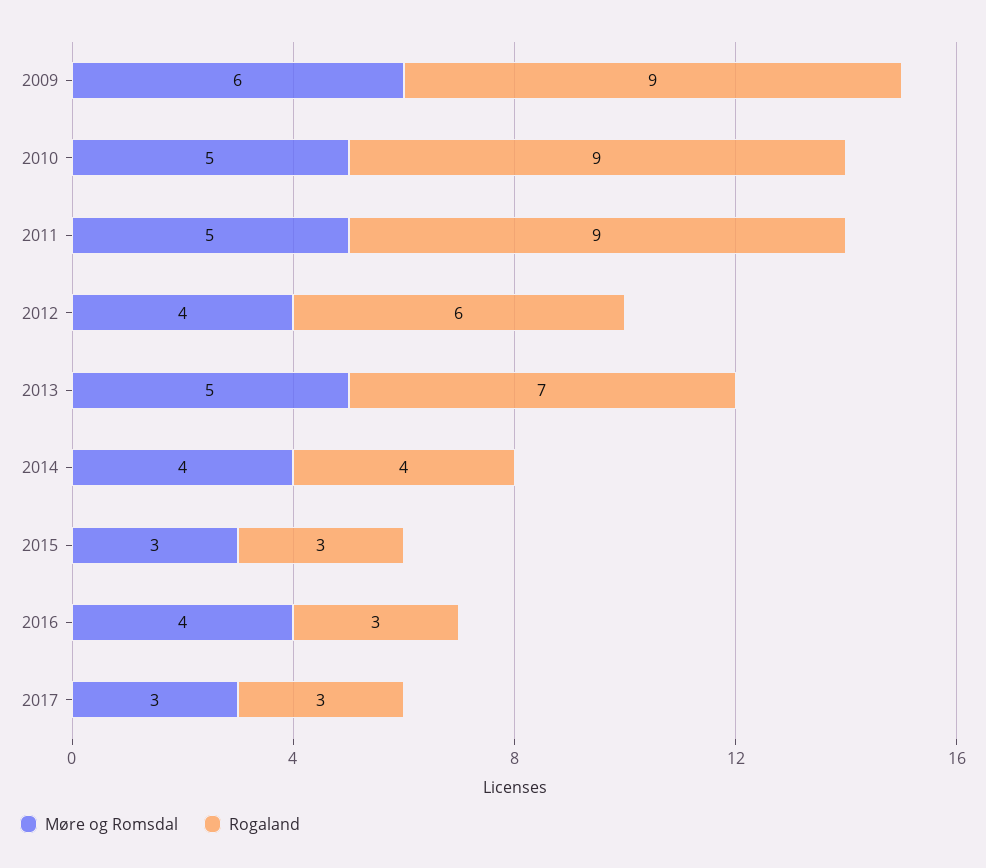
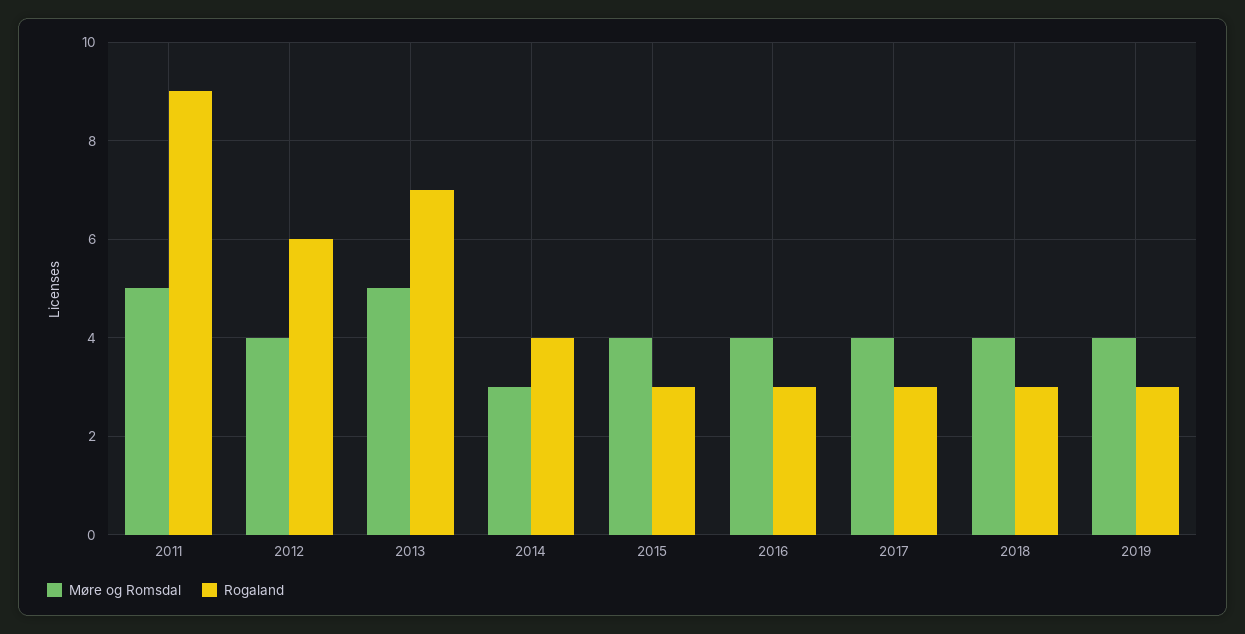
Møre og Romsdal, 2009: 6 -> none
Rogaland, 2009: 9 -> none
Møre og Romsdal, 2010: 5 -> none
Rogaland, 2010: 9 -> none
Møre og Romsdal, 2014: 4 -> 3
Møre og Romsdal, 2015: 3 -> 4
Møre og Romsdal, 2017: 3 -> 4
Møre og Romsdal, 2018: none -> 4
Rogaland, 2018: none -> 3
Møre og Romsdal, 2019: none -> 4
Rogaland, 2019: none -> 3

